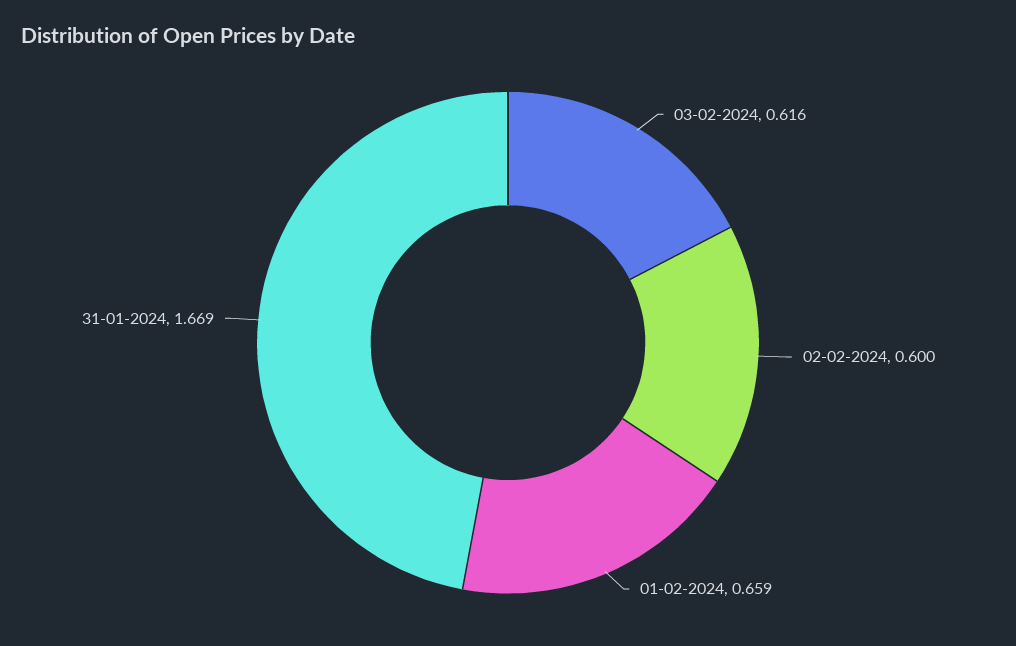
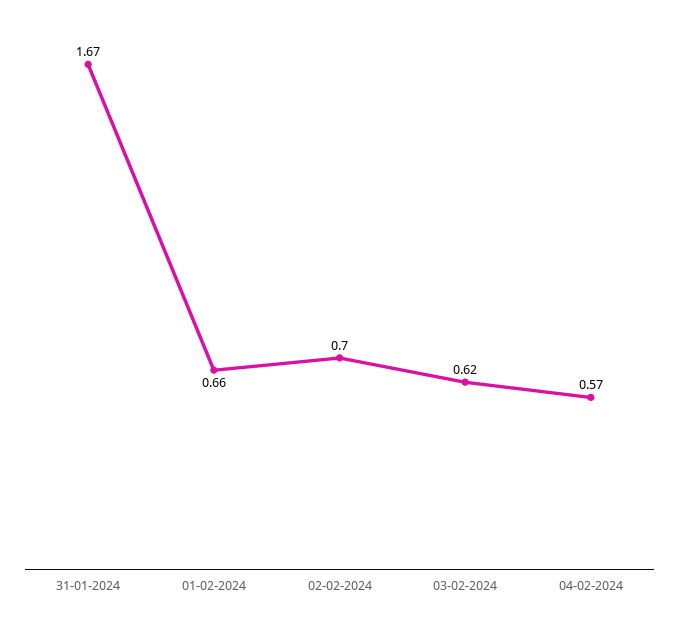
02-02-2024: 0.6 -> 0.7
04-02-2024: none -> 0.57

